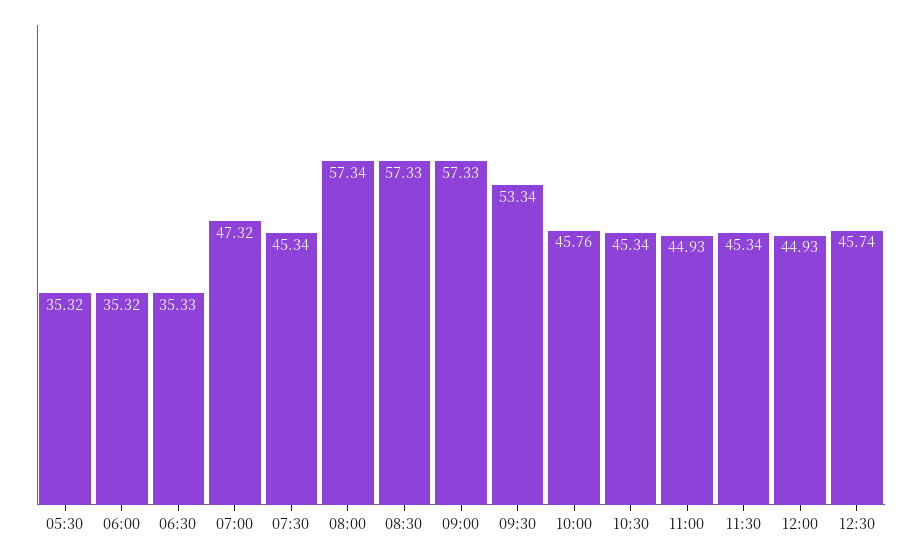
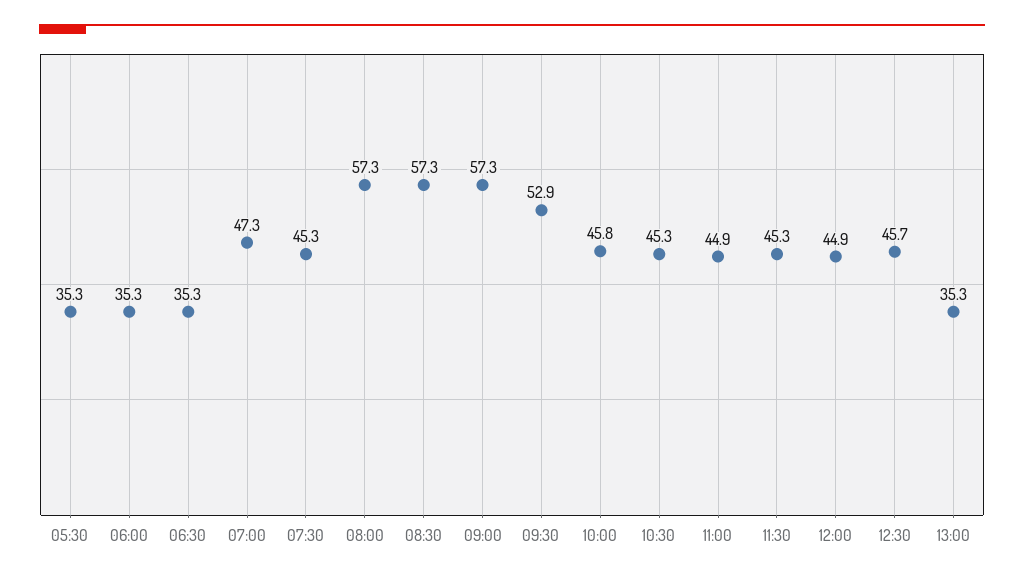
09:30: 53.34 -> 52.9
13:00: none -> 35.3

